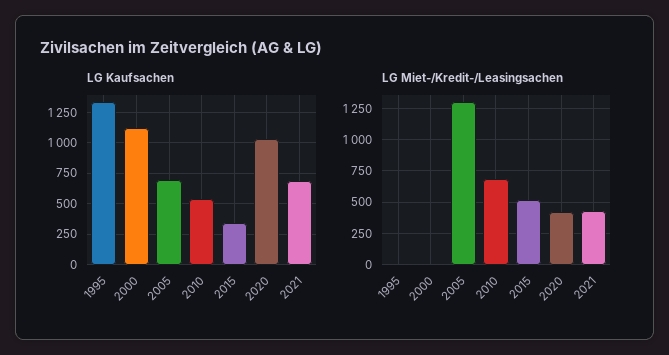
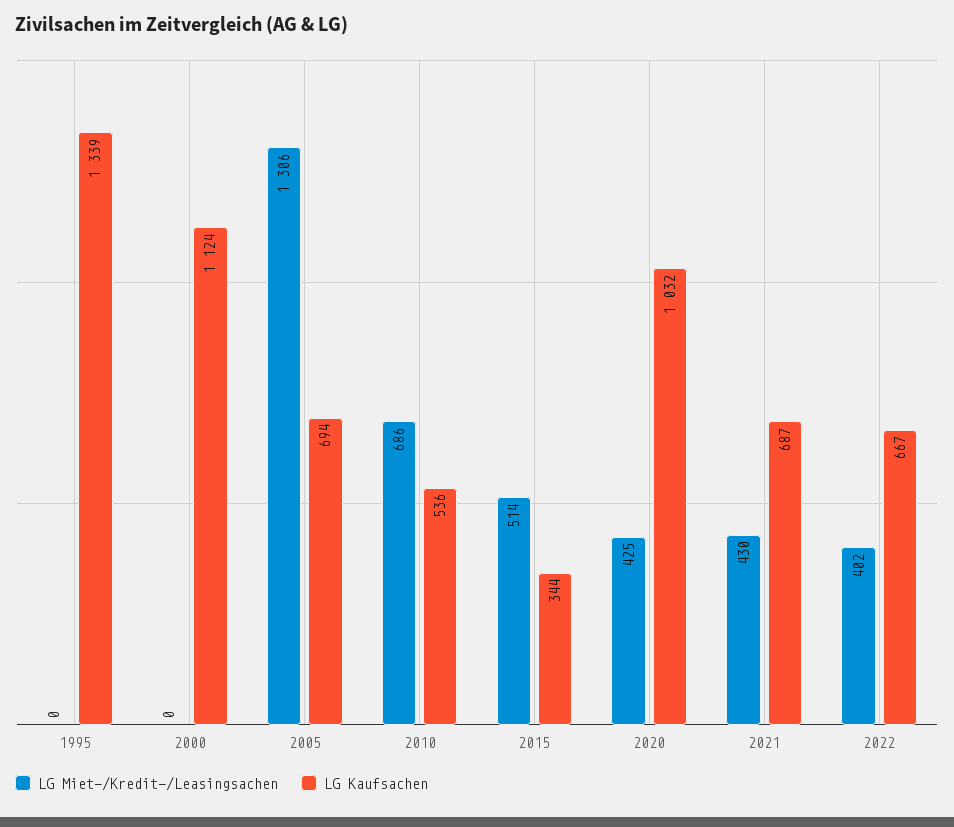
LG Miet-/Kredit-/Leasingsachen, 2022: none -> 402
LG Kaufsachen, 2022: none -> 667

